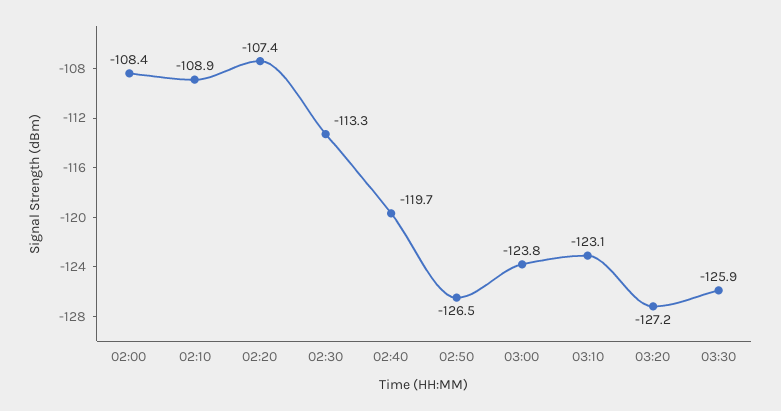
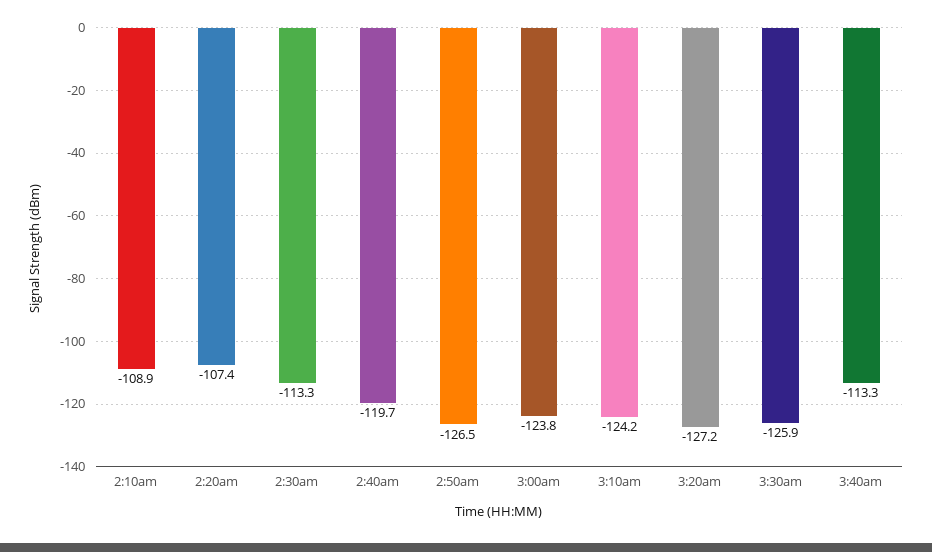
02:00: -108.4 -> none
03:10: -123.1 -> -124.2
3:40am: none -> -113.3

